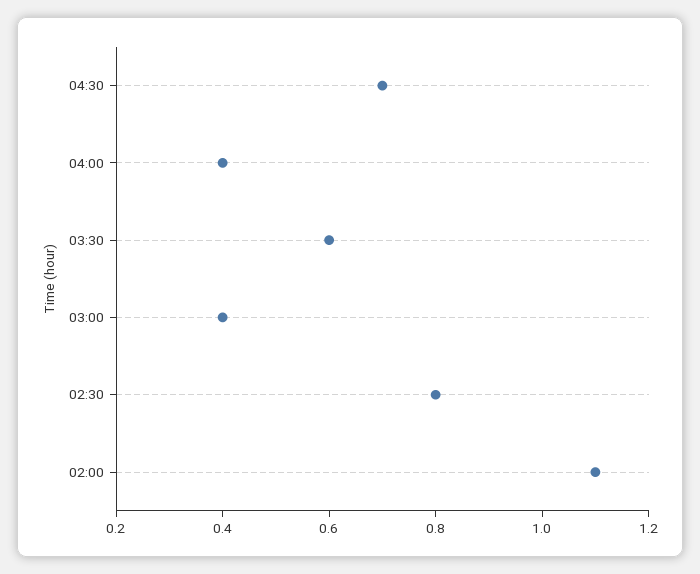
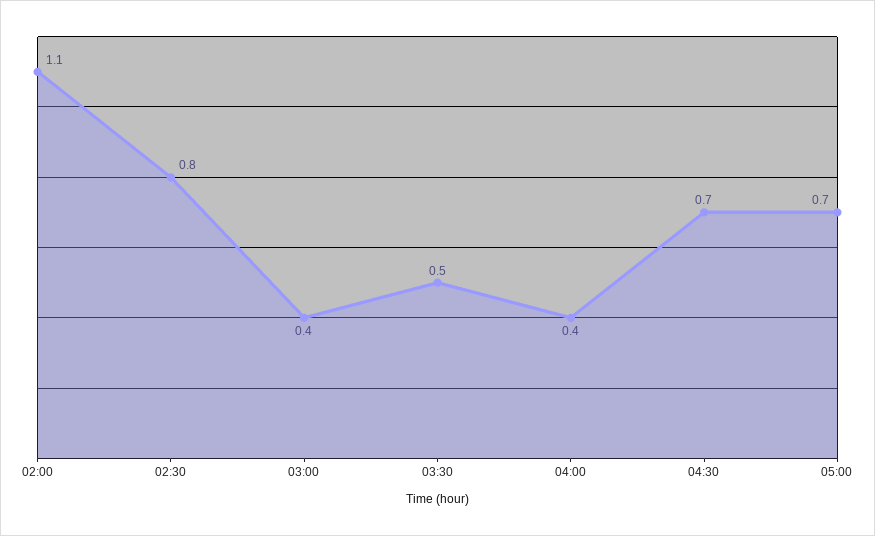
03:30: 0.6 -> 0.5
05:00: none -> 0.7

